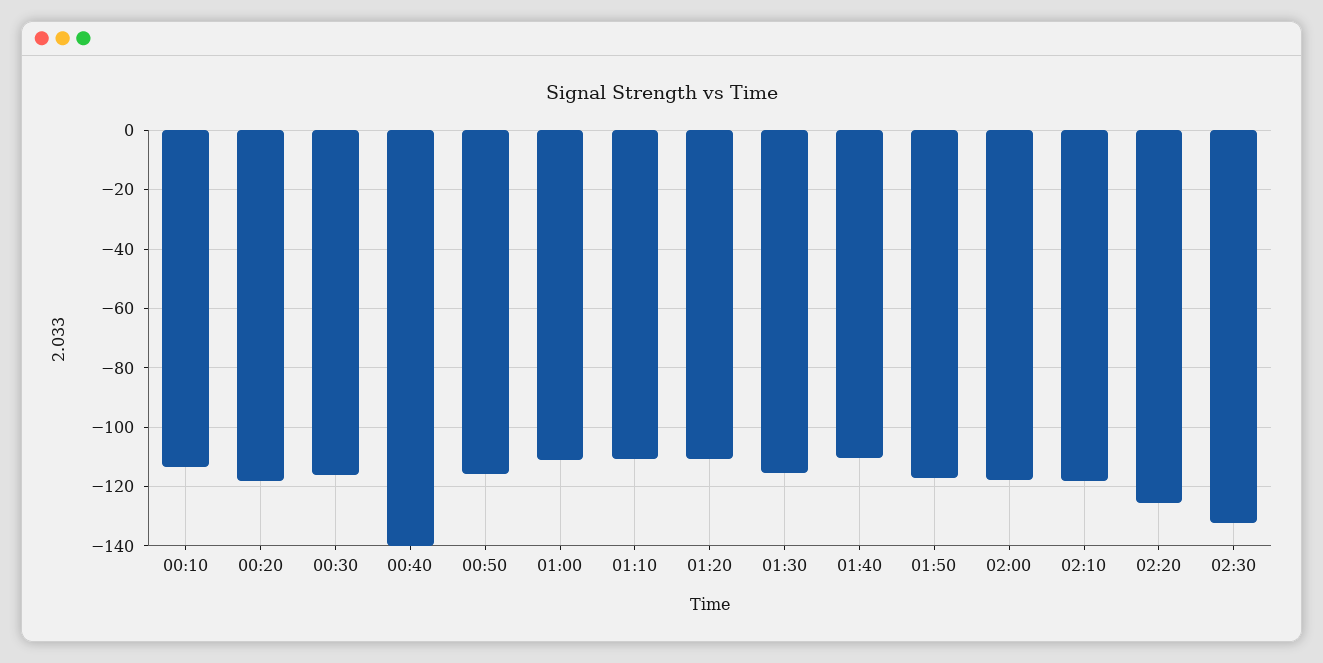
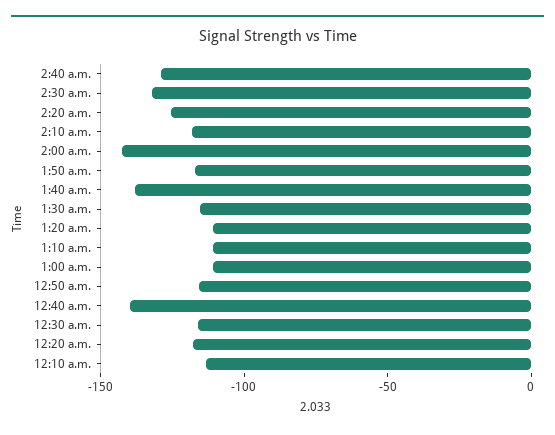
01:40: -110 -> -140
02:00: -117.5 -> -140
2:40 a.m.: none -> -130

